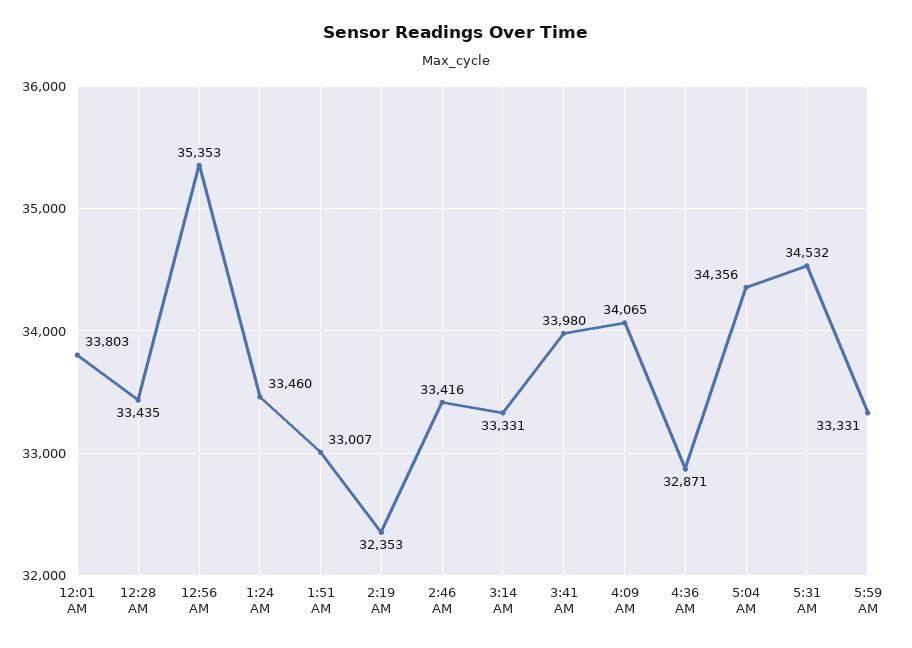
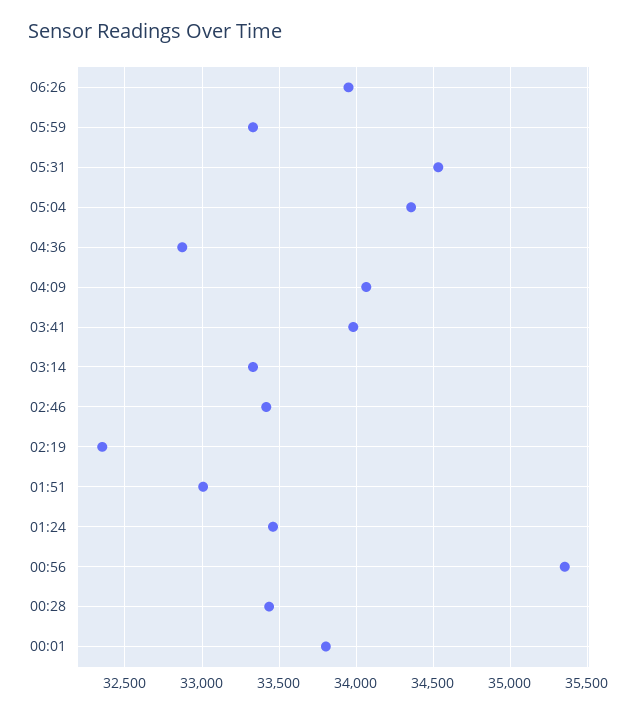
06:26: none -> 33950

